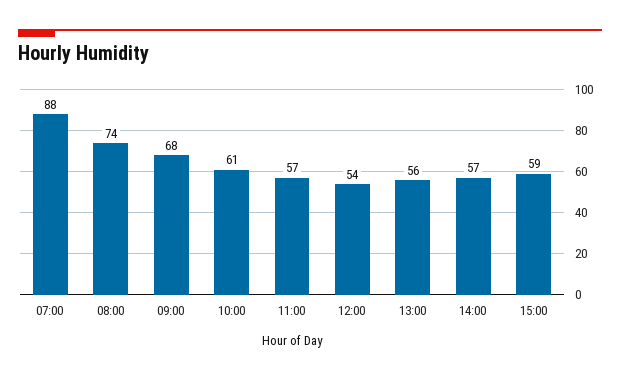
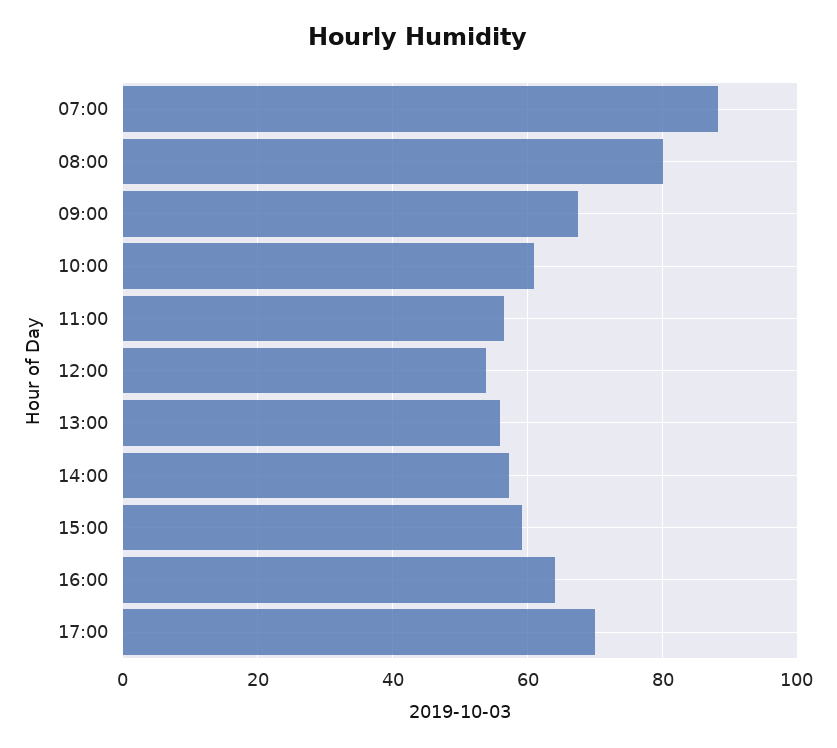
08:00: 74 -> 80
16:00: none -> 64
17:00: none -> 70

